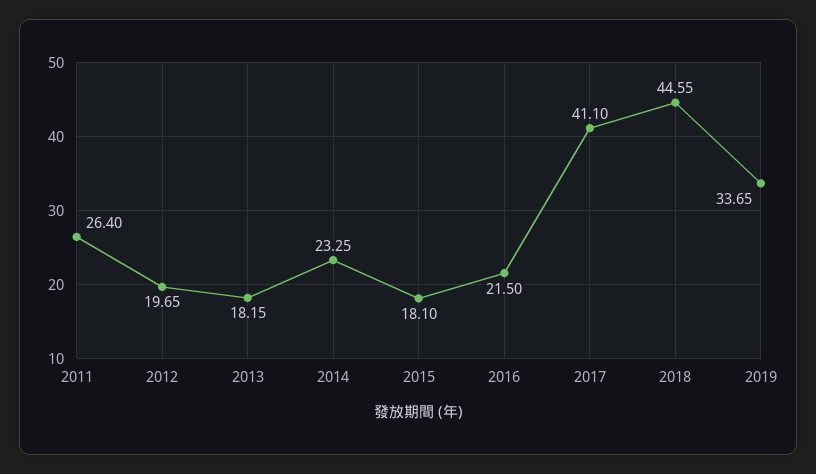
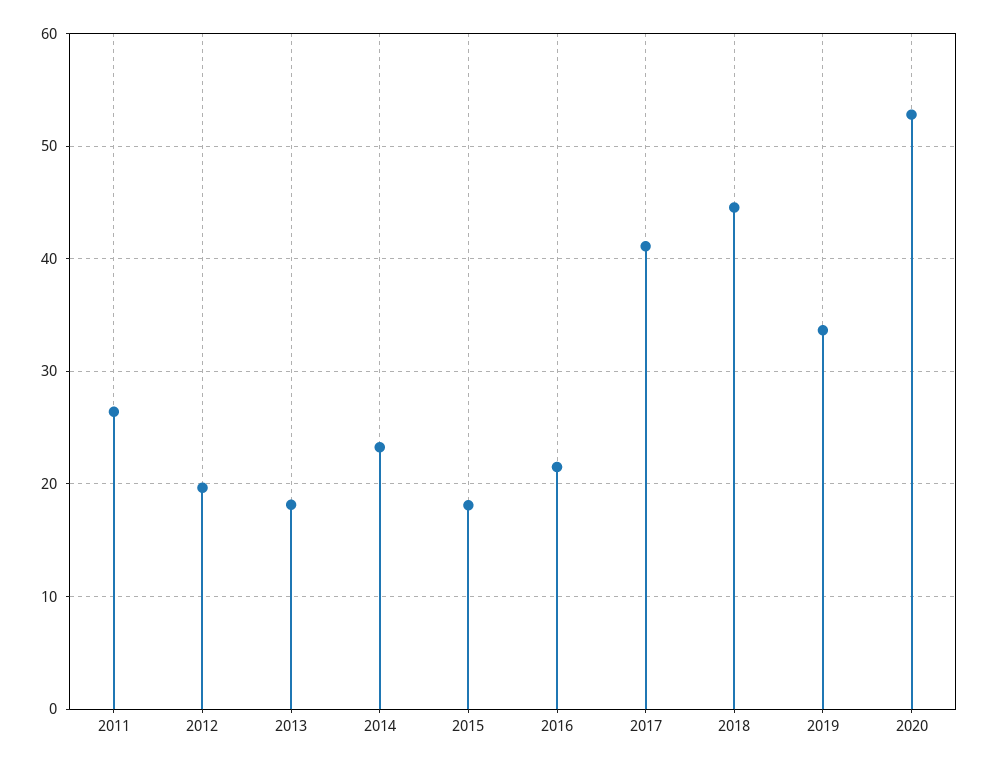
2020: none -> 53

